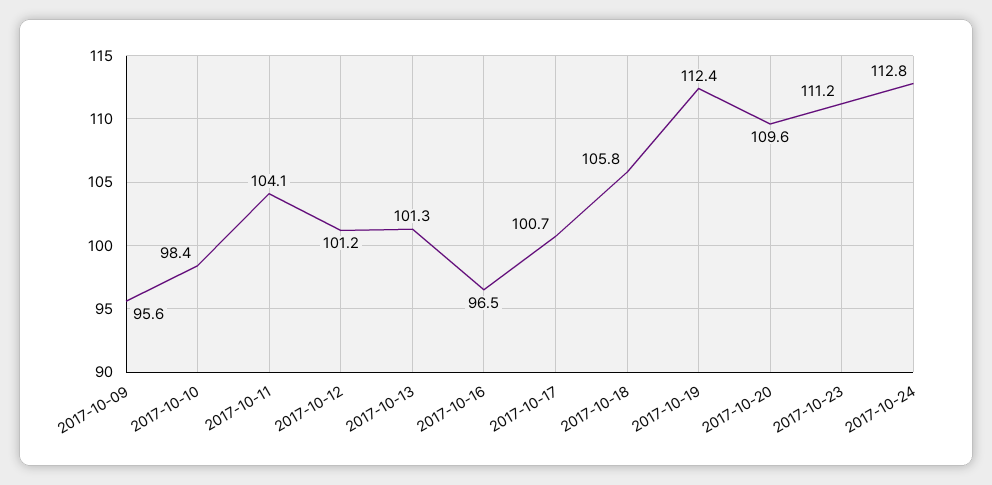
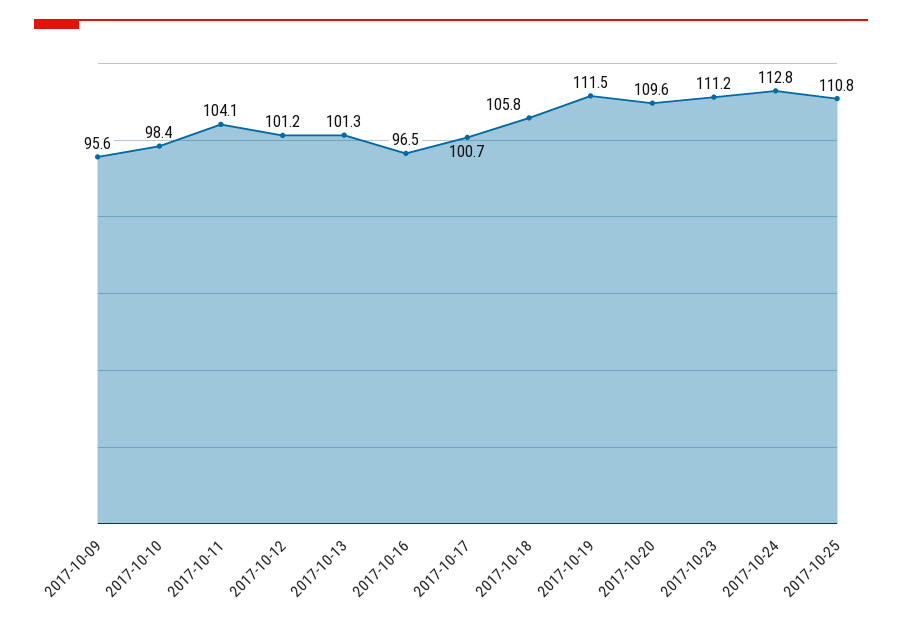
2017-10-19: 112.4 -> 111.5
2017-10-25: none -> 110.8

